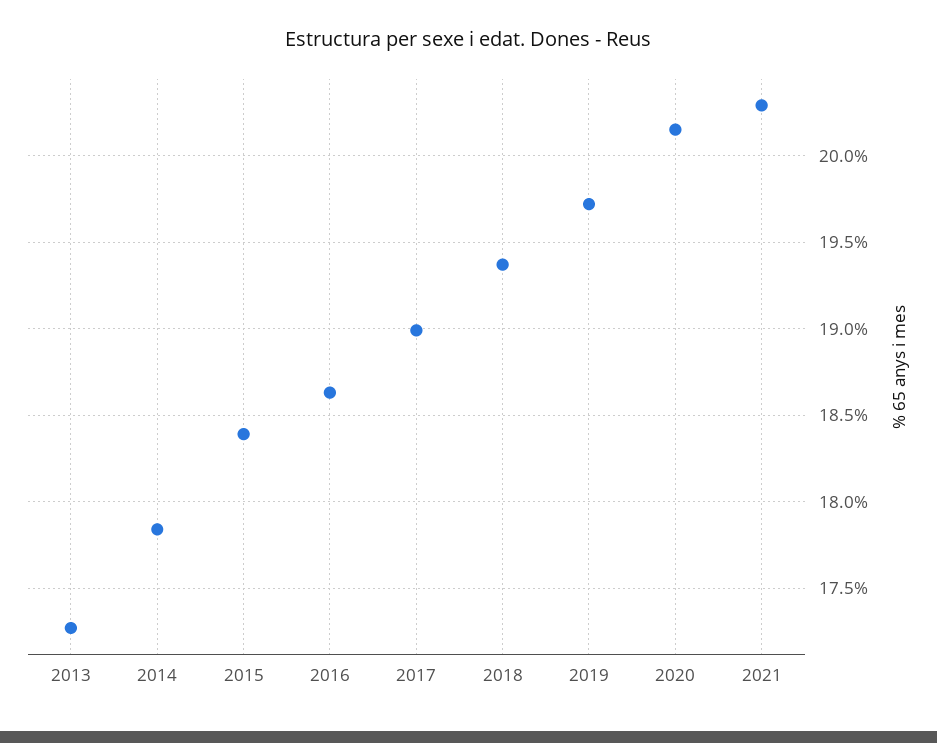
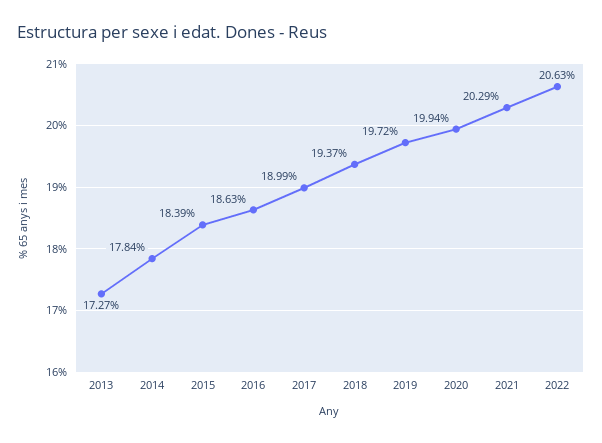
2020: 20.15 -> 19.94
2022: none -> 20.63

